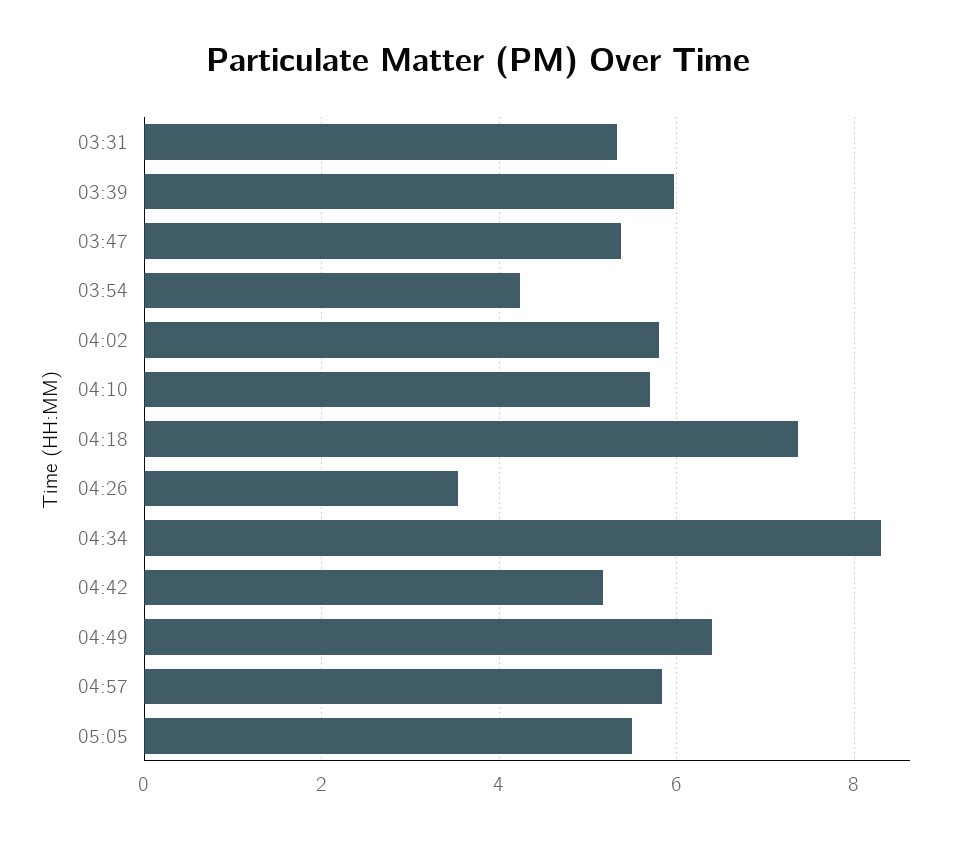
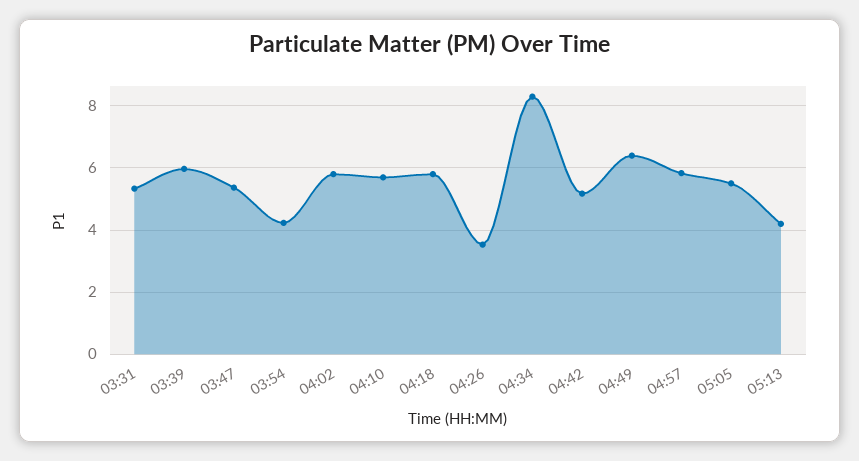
04:18: 7.4 -> 5.8
05:13: none -> 4.2

